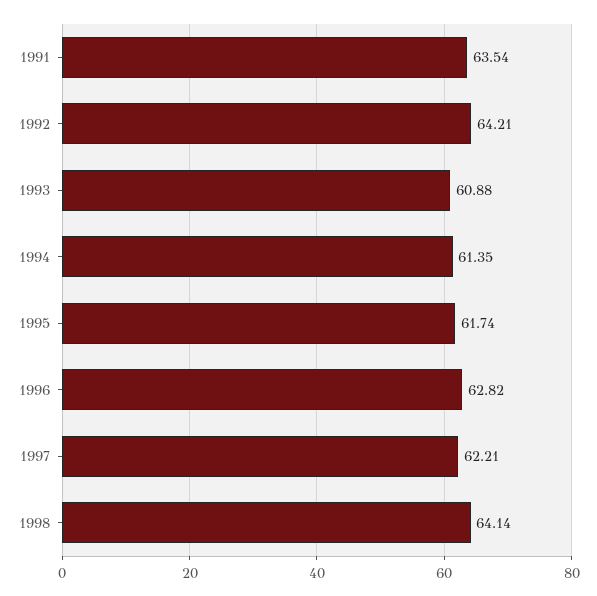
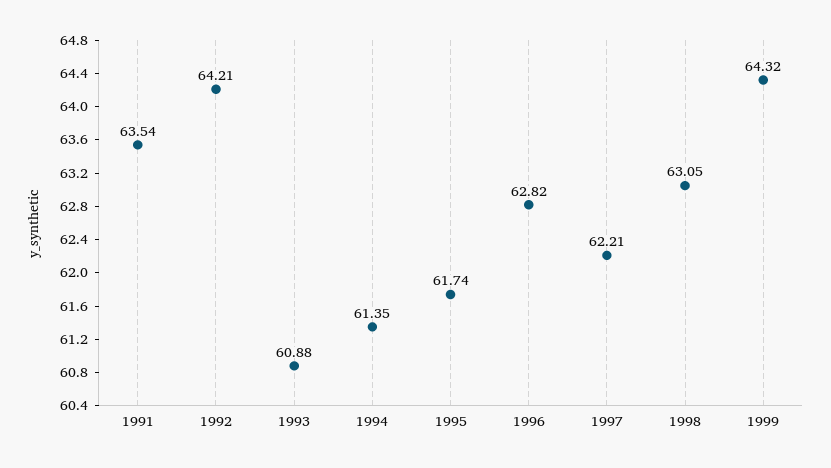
1998: 64.14 -> 63.05
1999: none -> 64.32

